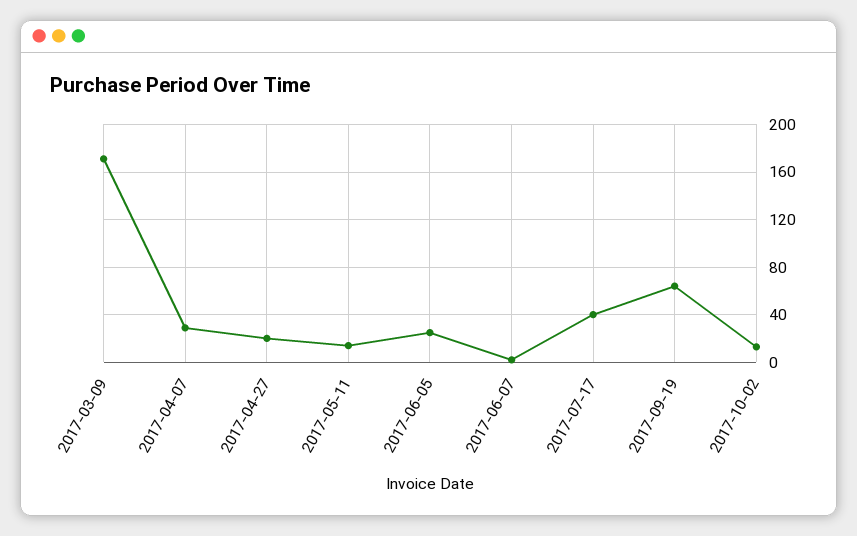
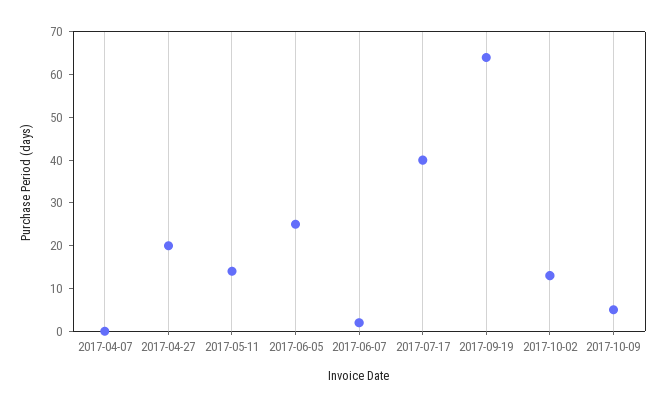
2017-03-09: 170 -> none
2017-04-07: 30 -> 0
2017-10-09: none -> 5

